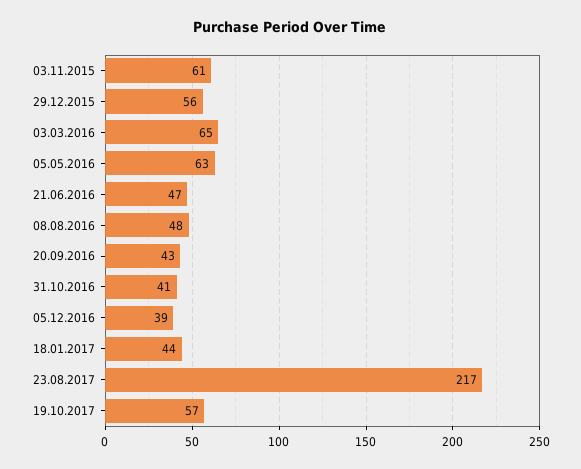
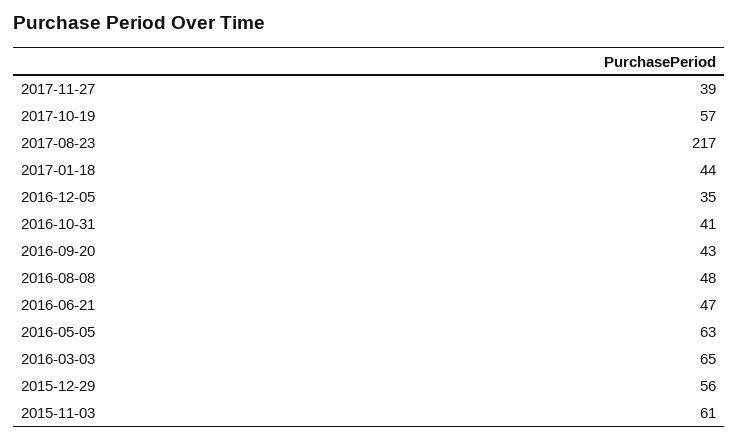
05.12.2016: 39 -> 35
2017-11-27: none -> 39

